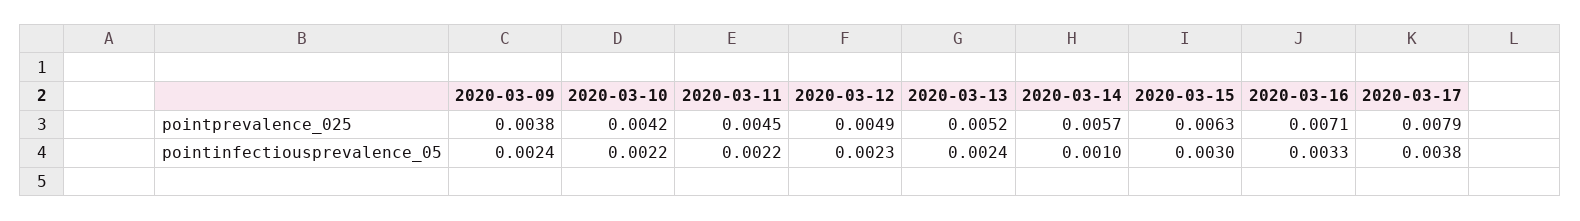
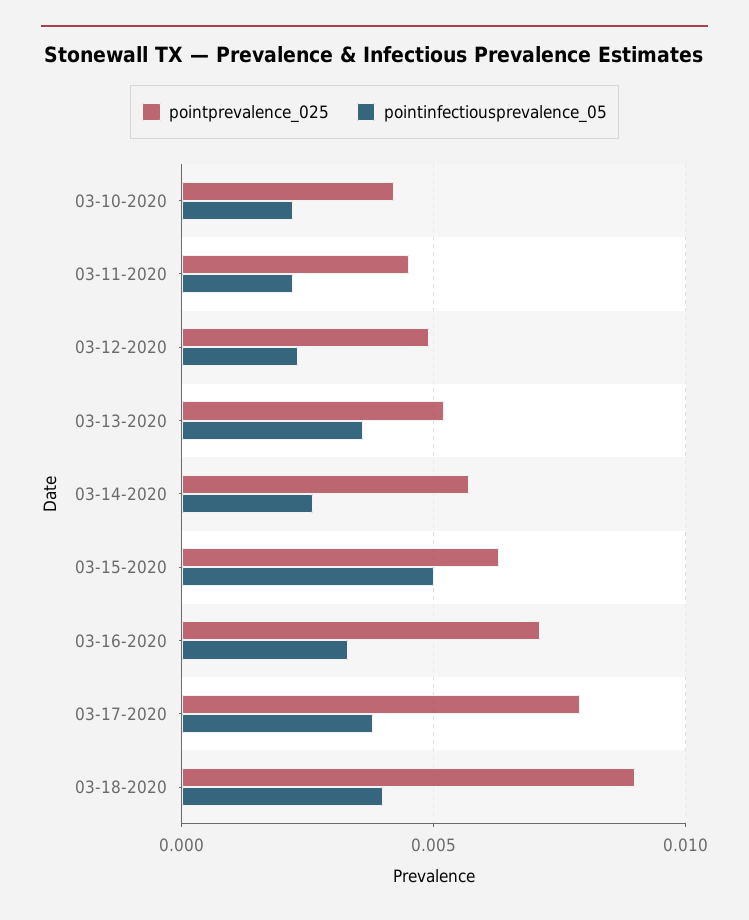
pointprevalence_025, 2020-03-09: 0.0038 -> none
pointinfectiousprevalence_05, 2020-03-09: 0.0024 -> none
pointinfectiousprevalence_05, 2020-03-13: 0.0024 -> 0.0035
pointinfectiousprevalence_05, 2020-03-14: 0.001 -> 0.0025
pointinfectiousprevalence_05, 2020-03-15: 0.003 -> 0.005
pointprevalence_025, 03-18-2020: none -> 0.009
pointinfectiousprevalence_05, 03-18-2020: none -> 0.004

